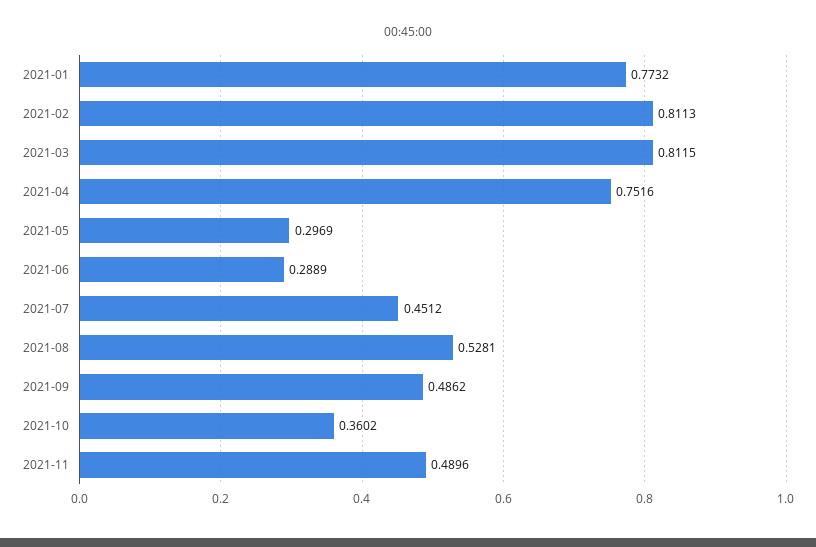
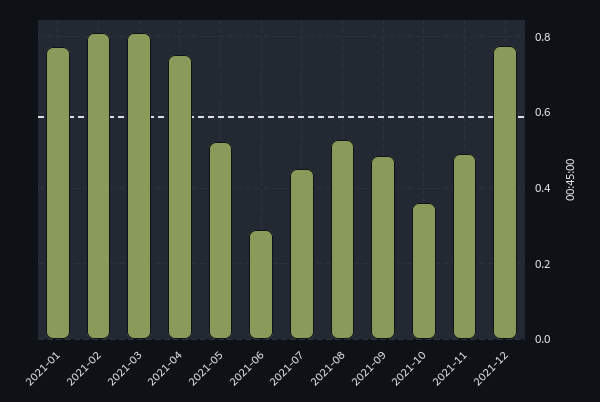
2021-05: 0.2969 -> 0.52
2021-12: none -> 0.78

